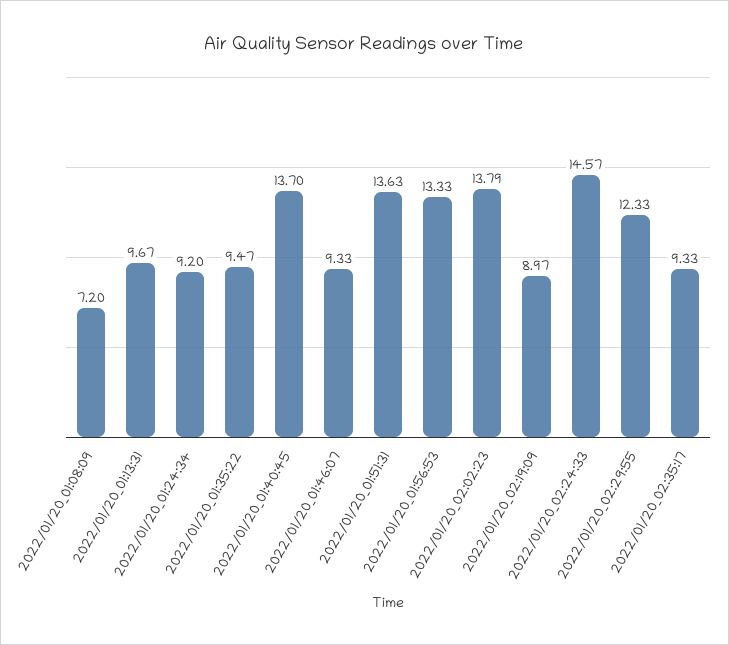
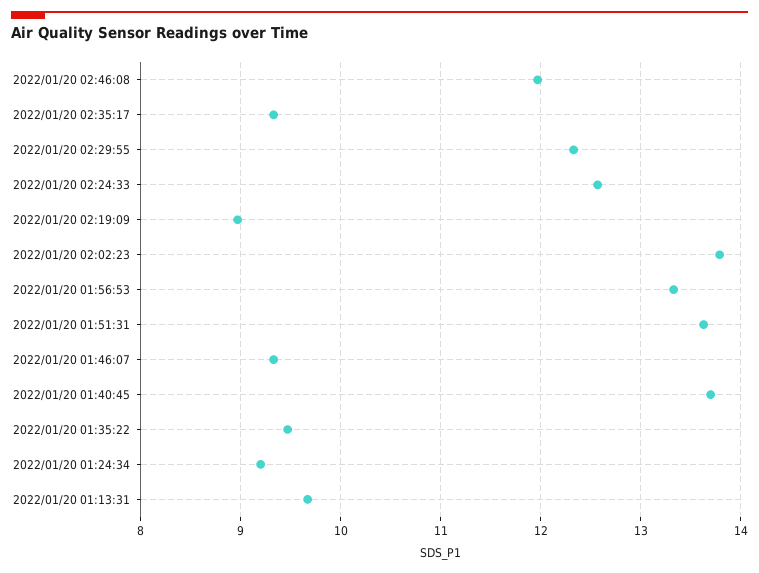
2022/01/20_01:08:09: 7.2 -> none
2022/01/20_02:24:33: 14.57 -> 12.6
2022/01/20 02:46:08: none -> 12

